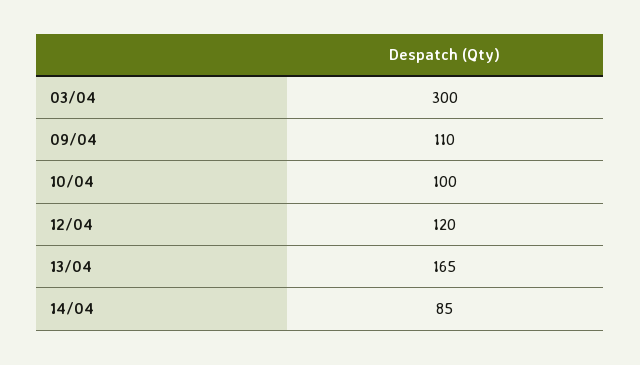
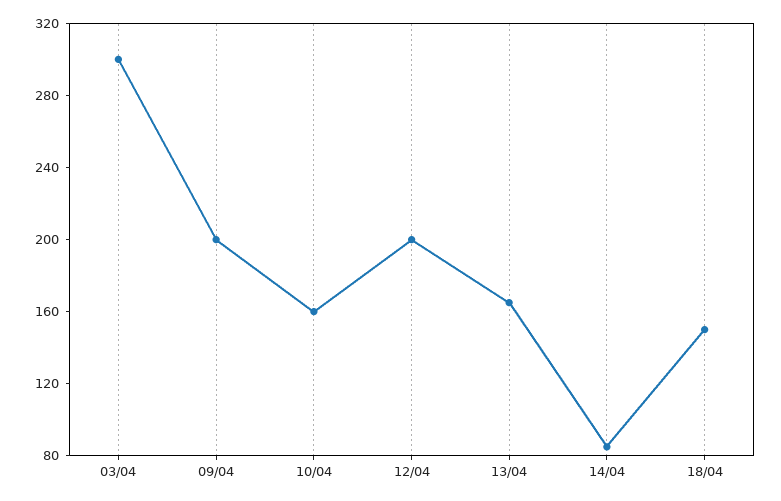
09/04: 110 -> 200
10/04: 100 -> 160
12/04: 120 -> 200
18/04: none -> 150

